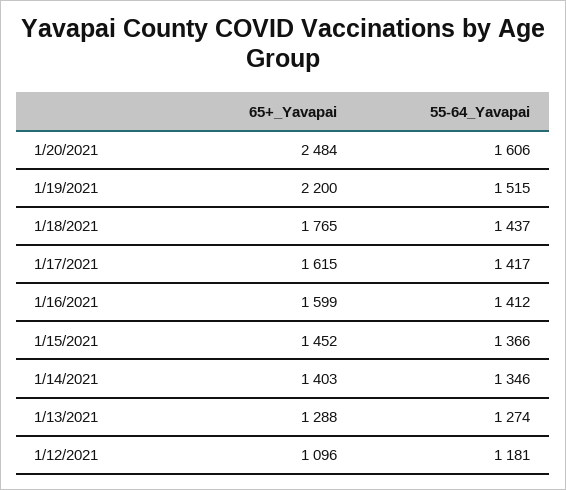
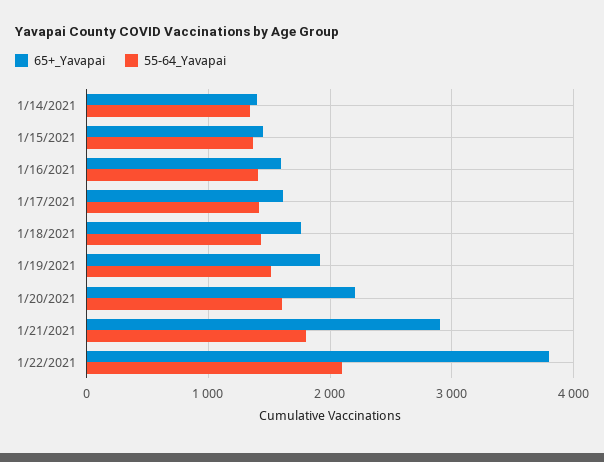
65+_Yavapai, 1/20/2021: 2484 -> 2200
65+_Yavapai, 1/19/2021: 2200 -> 1900
65+_Yavapai, 1/13/2021: 1288 -> none
55-64_Yavapai, 1/13/2021: 1274 -> none
65+_Yavapai, 1/12/2021: 1096 -> none
55-64_Yavapai, 1/12/2021: 1181 -> none
65+_Yavapai, 1/21/2021: none -> 2900
55-64_Yavapai, 1/21/2021: none -> 1800
65+_Yavapai, 1/22/2021: none -> 3800
55-64_Yavapai, 1/22/2021: none -> 2100

